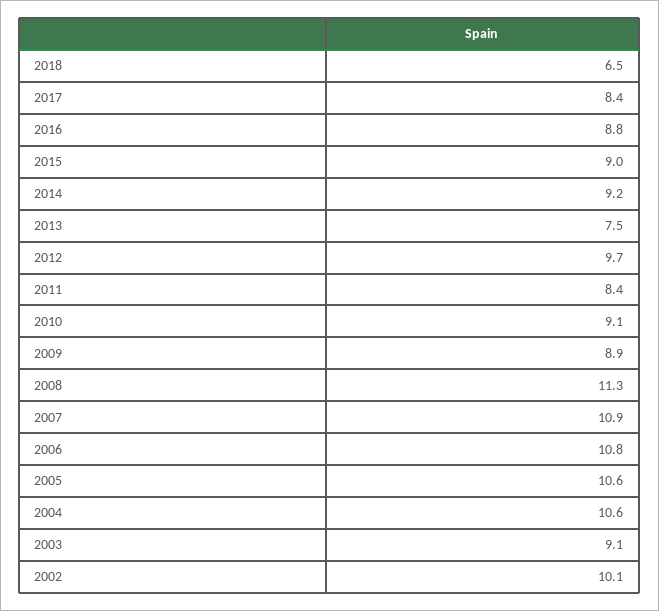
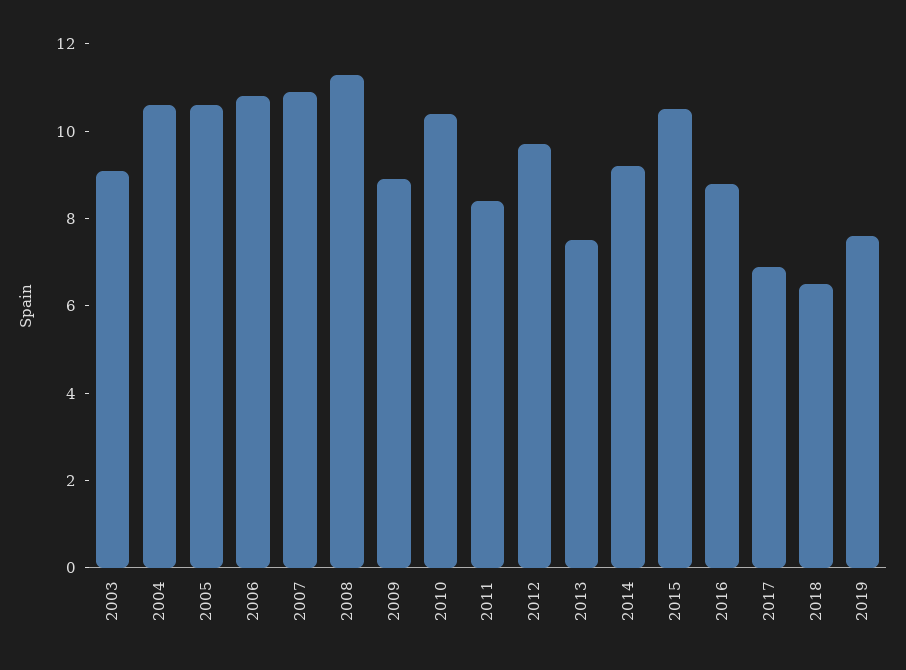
2017: 8.4 -> 7
2015: 9 -> 10.5
2010: 9.1 -> 10.5
2002: 10.1 -> none
2019: none -> 7.5

